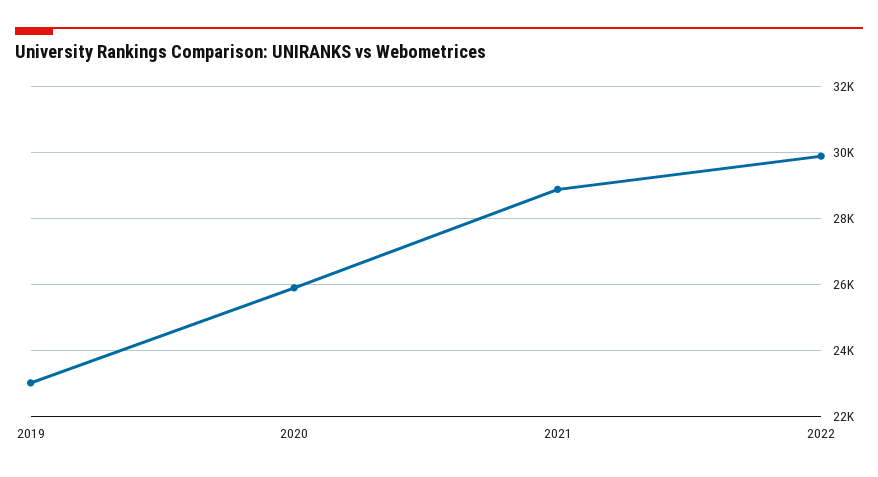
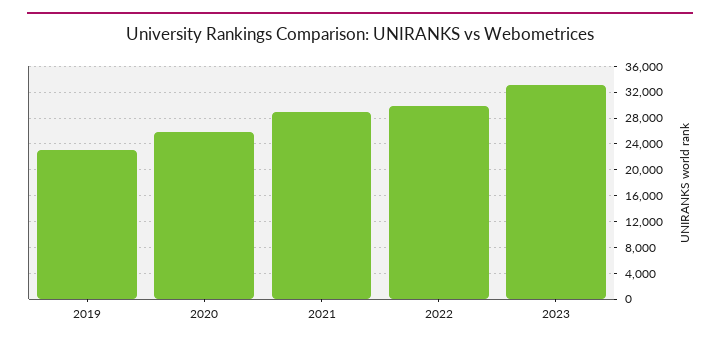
2023: none -> 33000

